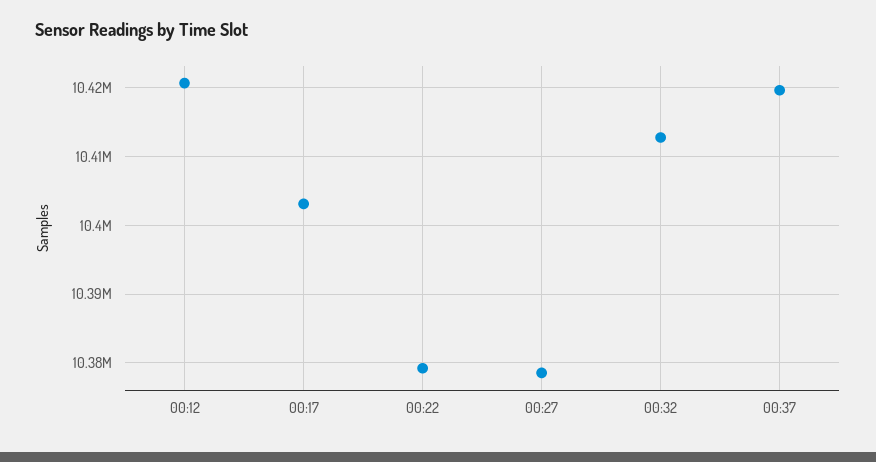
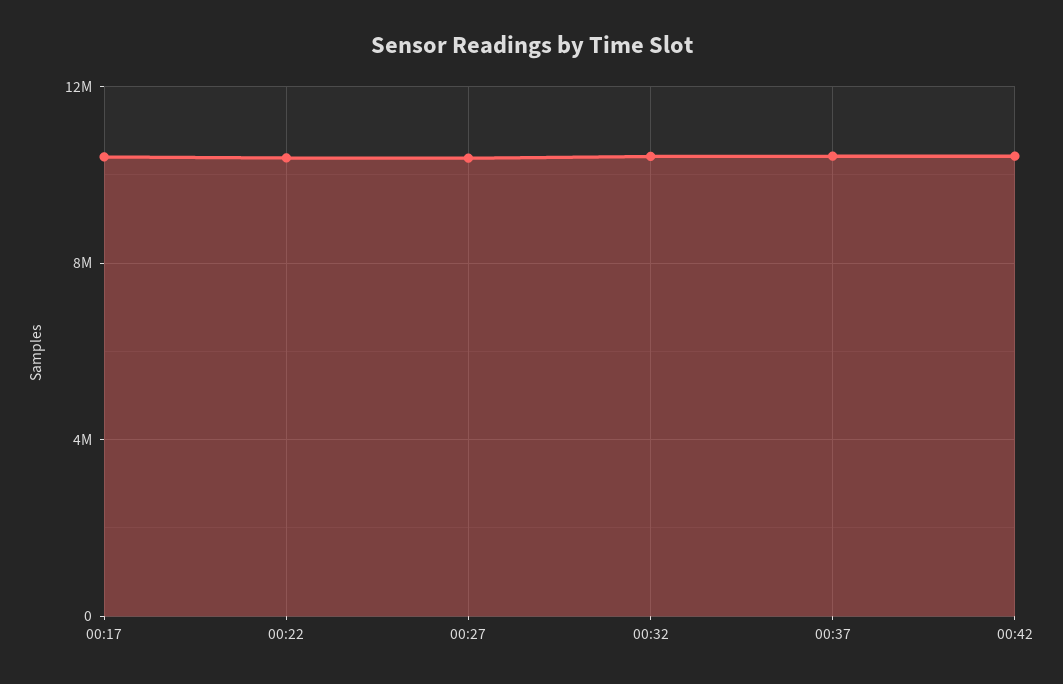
00:12: 10421000 -> none
00:42: none -> 10500000

